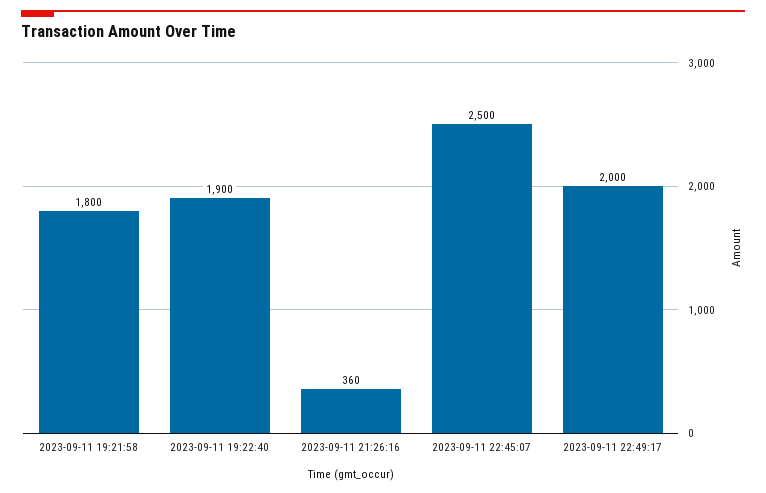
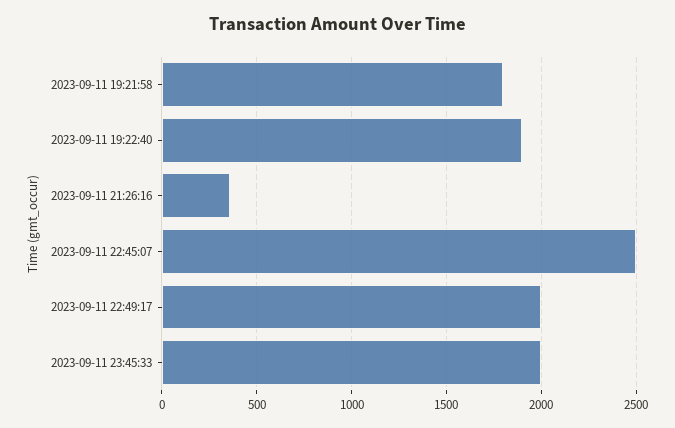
2023-09-11 23:45:33: none -> 2000

